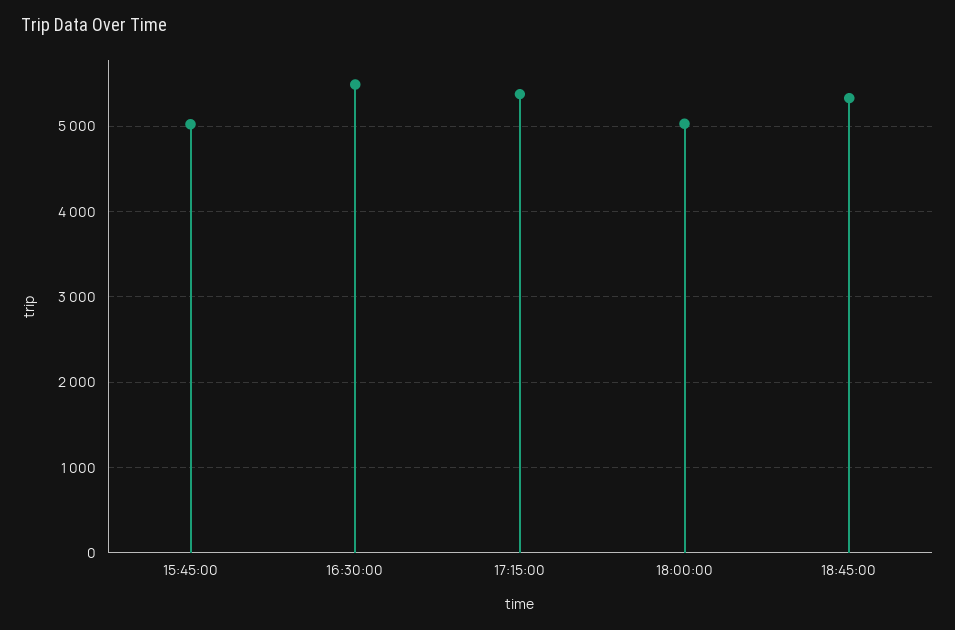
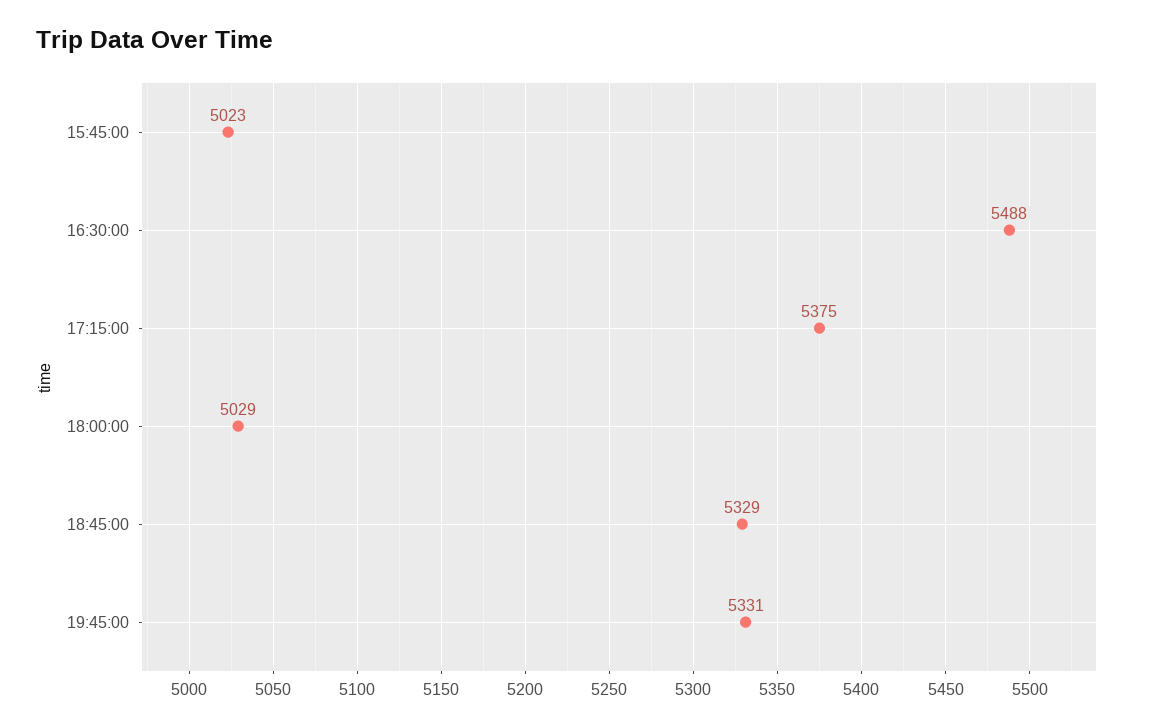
19:45:00: none -> 5331

